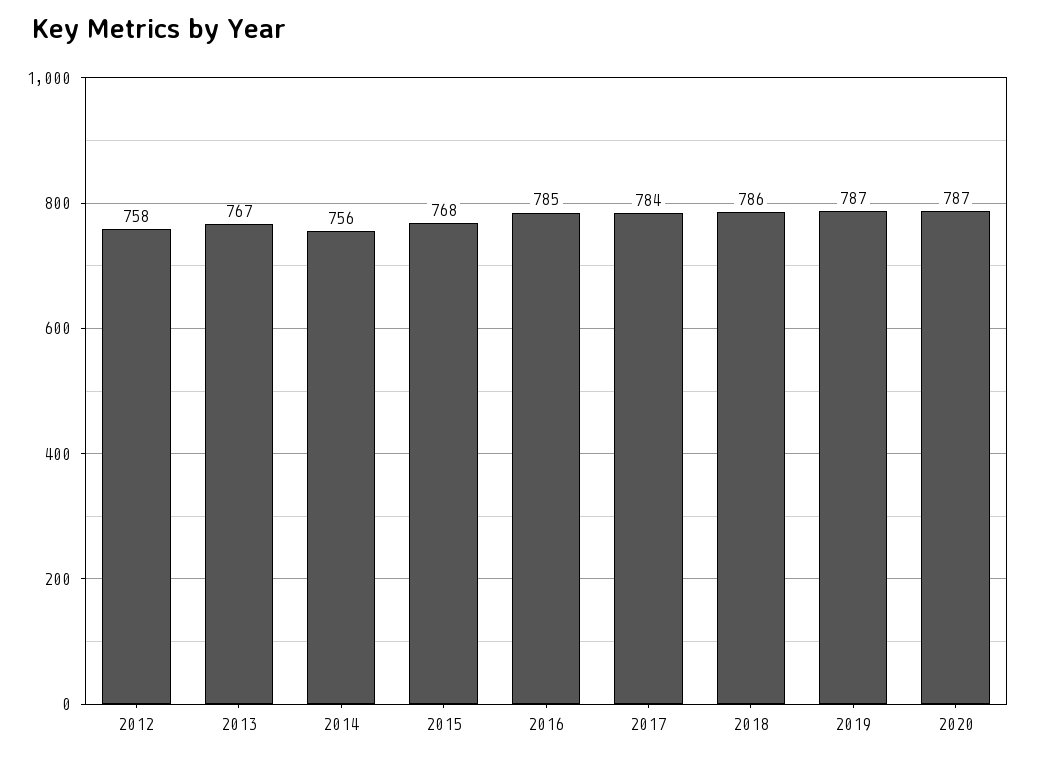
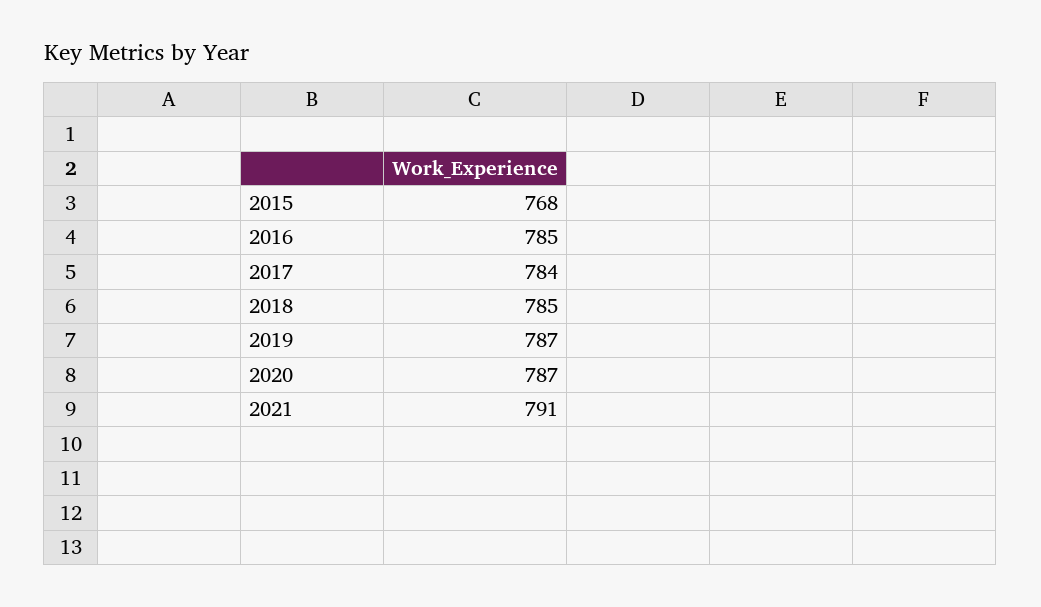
2012: 758 -> none
2013: 767 -> none
2014: 756 -> none
2018: 786 -> 785
2021: none -> 791

